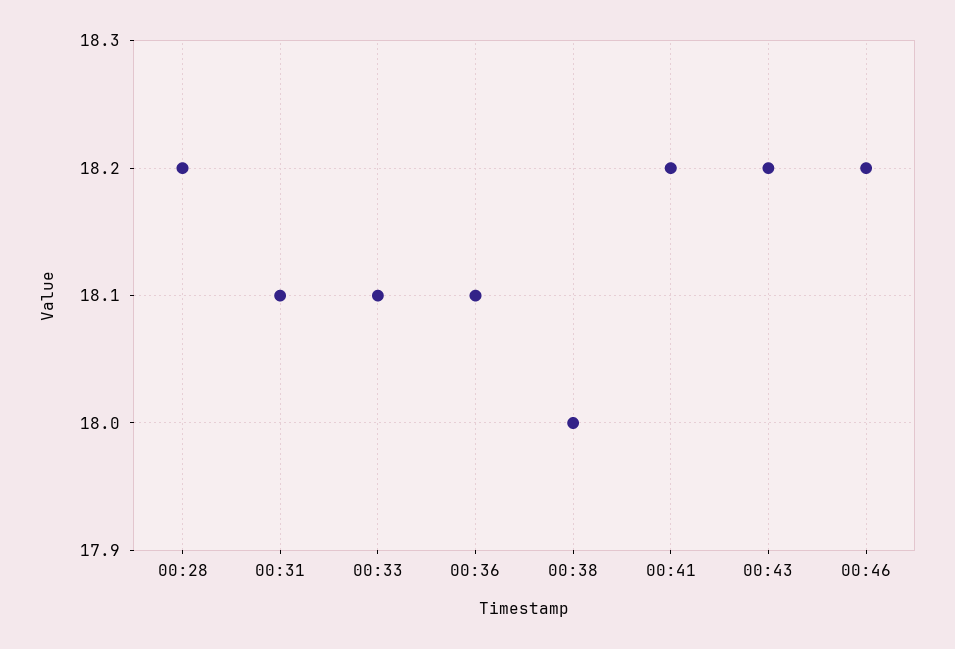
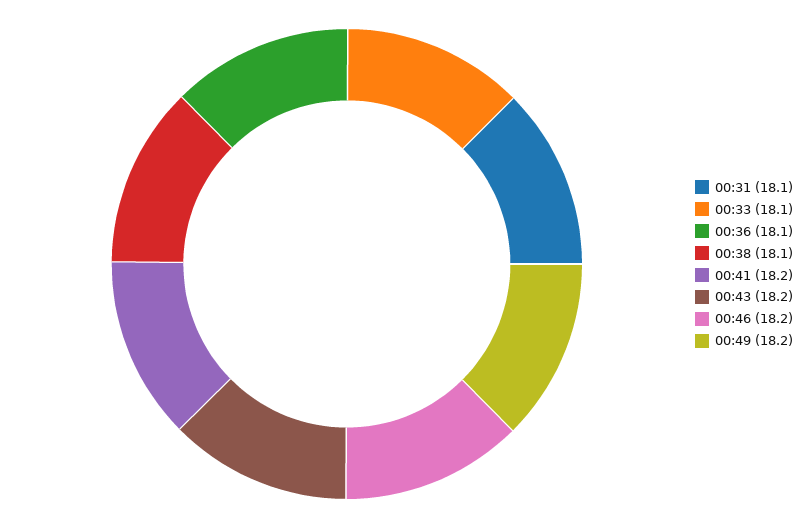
00:28: 18.2 -> none
00:38: 18 -> 18.1
00:49: none -> 18.2

